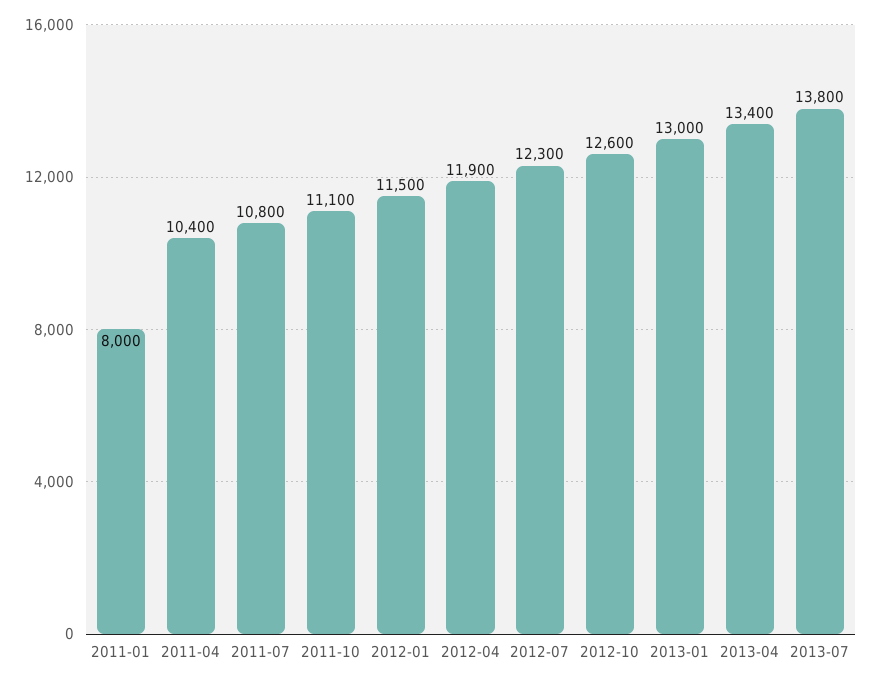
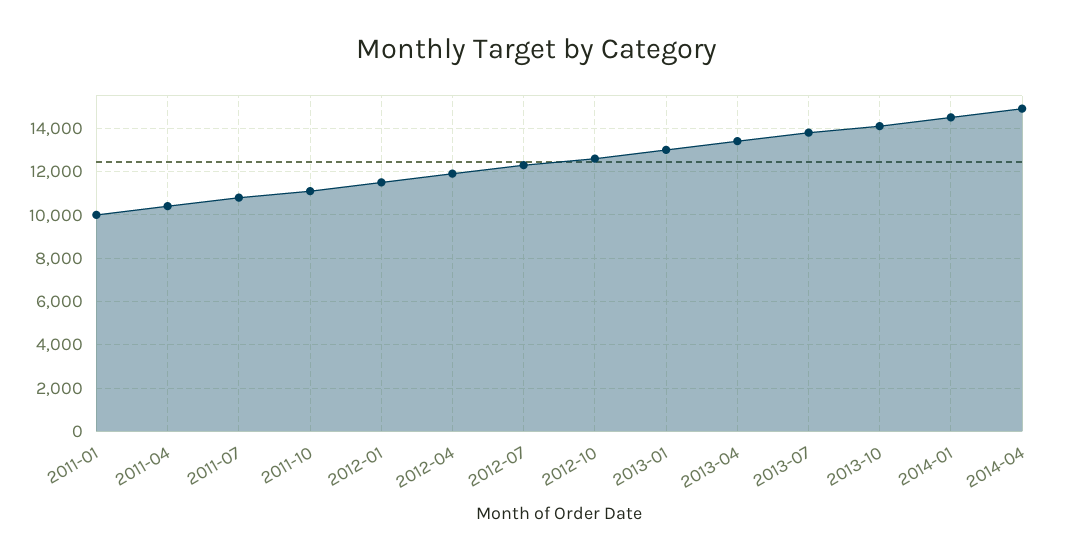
2011-01: 8000 -> 10000
2013-10: none -> 14000
2014-01: none -> 14500
2014-04: none -> 15000

